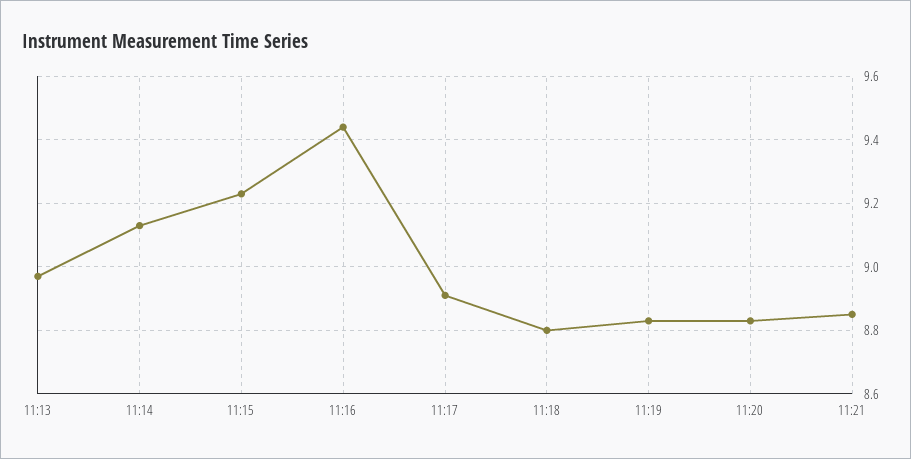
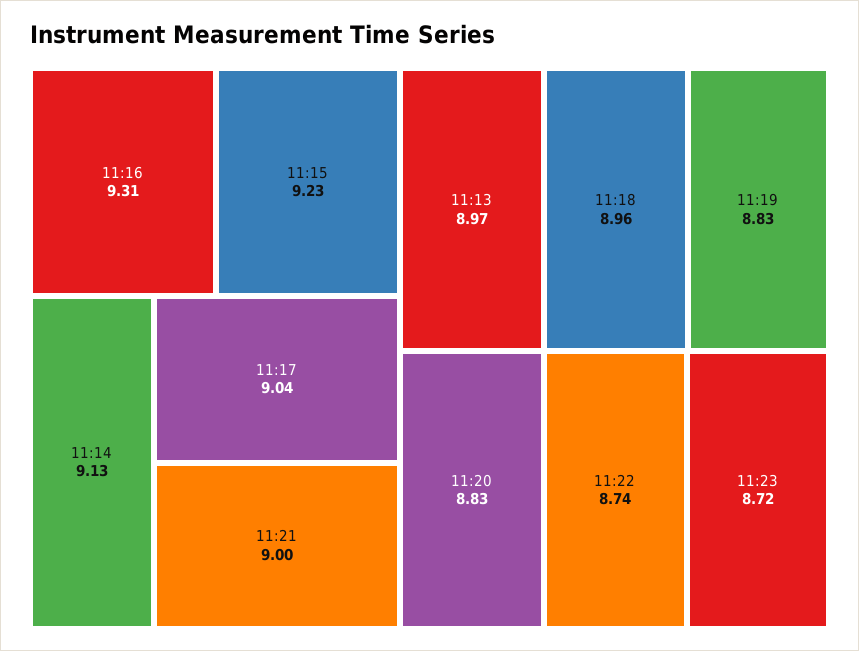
11:16: 9.45 -> 9.31
11:17: 8.9 -> 9.04
11:18: 8.8 -> 8.96
11:21: 8.85 -> 9
11:22: none -> 8.74
11:23: none -> 8.72

